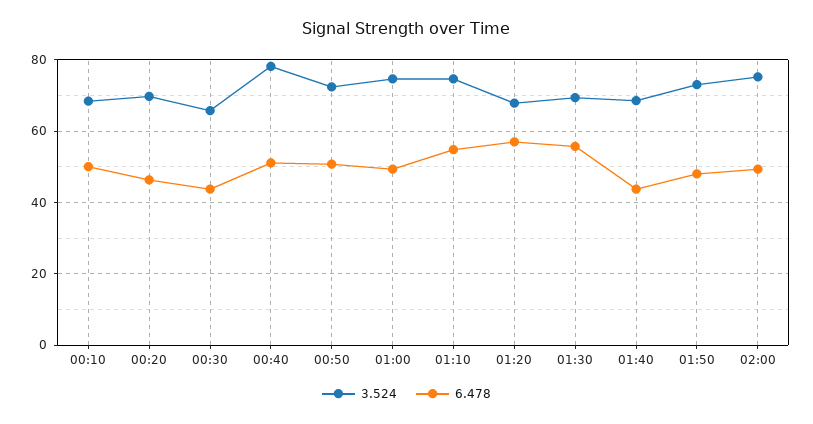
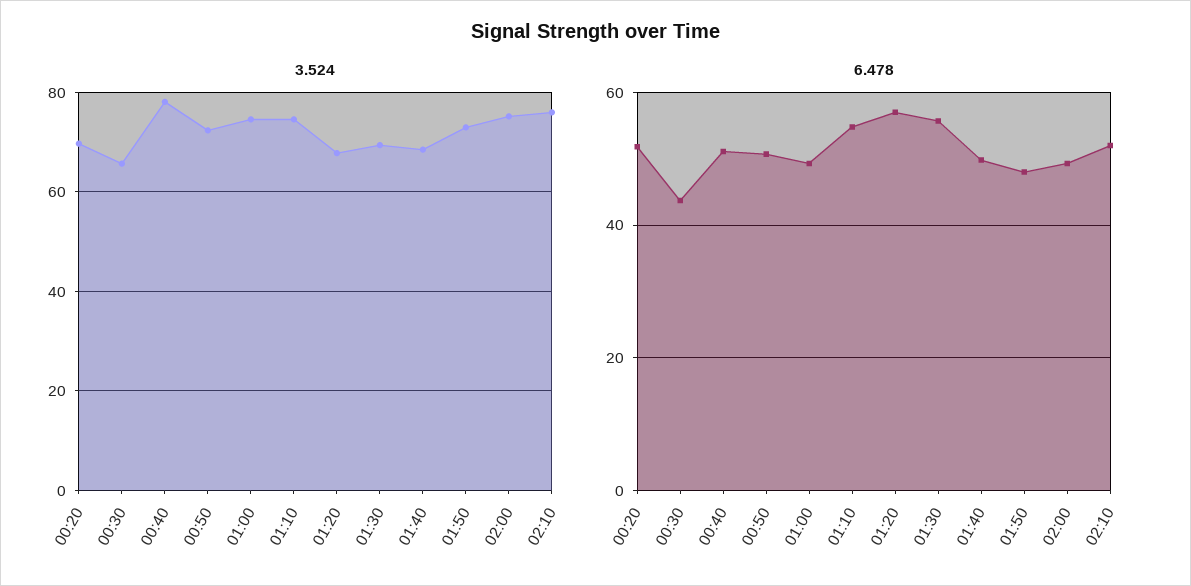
3.524, 00:10: 68 -> none
6.478, 00:10: 50 -> none
6.478, 00:20: 46 -> 52
6.478, 01:40: 44 -> 50
3.524, 02:10: none -> 76
6.478, 02:10: none -> 52

